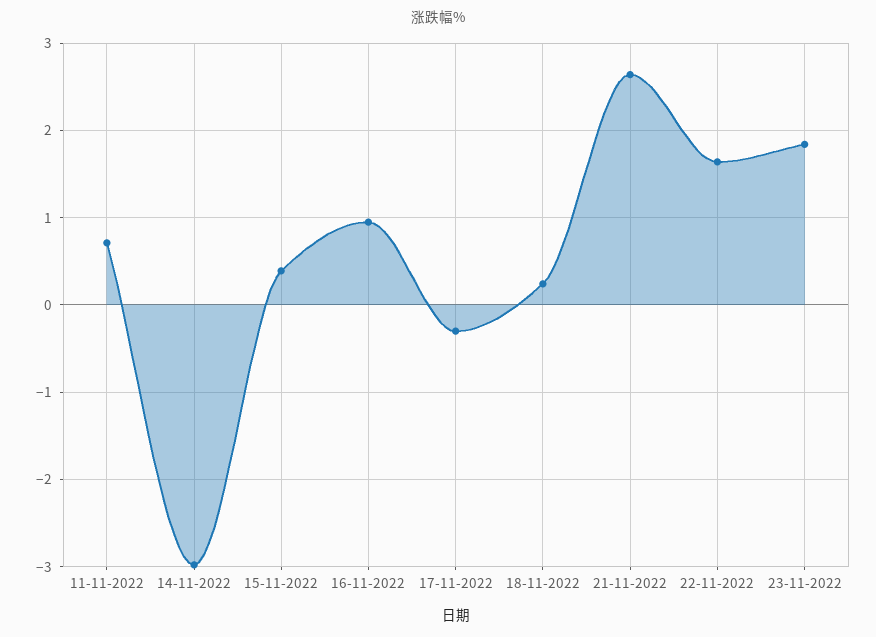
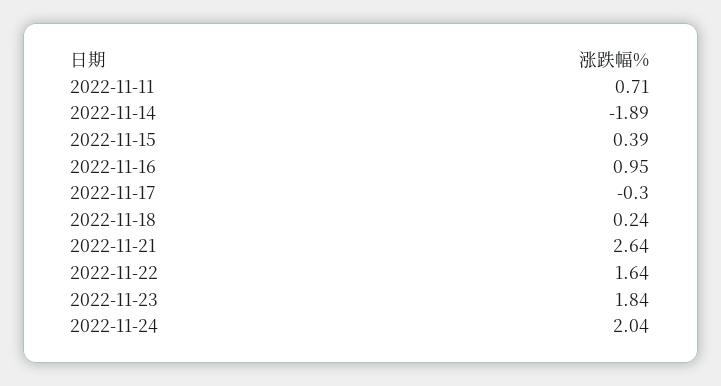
14-11-2022: -3 -> -1.89
2022-11-24: none -> 2.04

